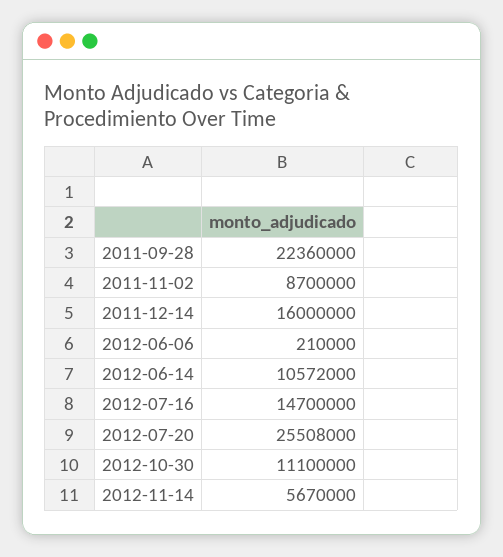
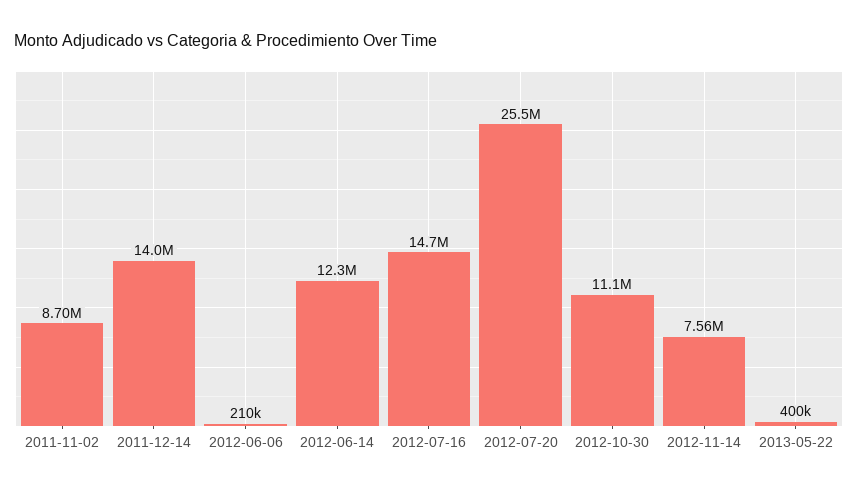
2011-09-28: 22360000 -> none
2011-12-14: 16000000 -> 14000000
2012-06-14: 10572000 -> 12300000
2012-11-14: 5670000 -> 7560000
2013-05-22: none -> 400000

